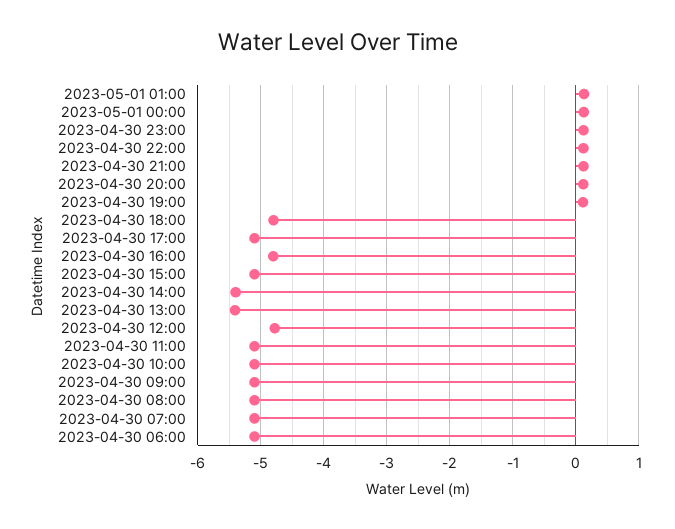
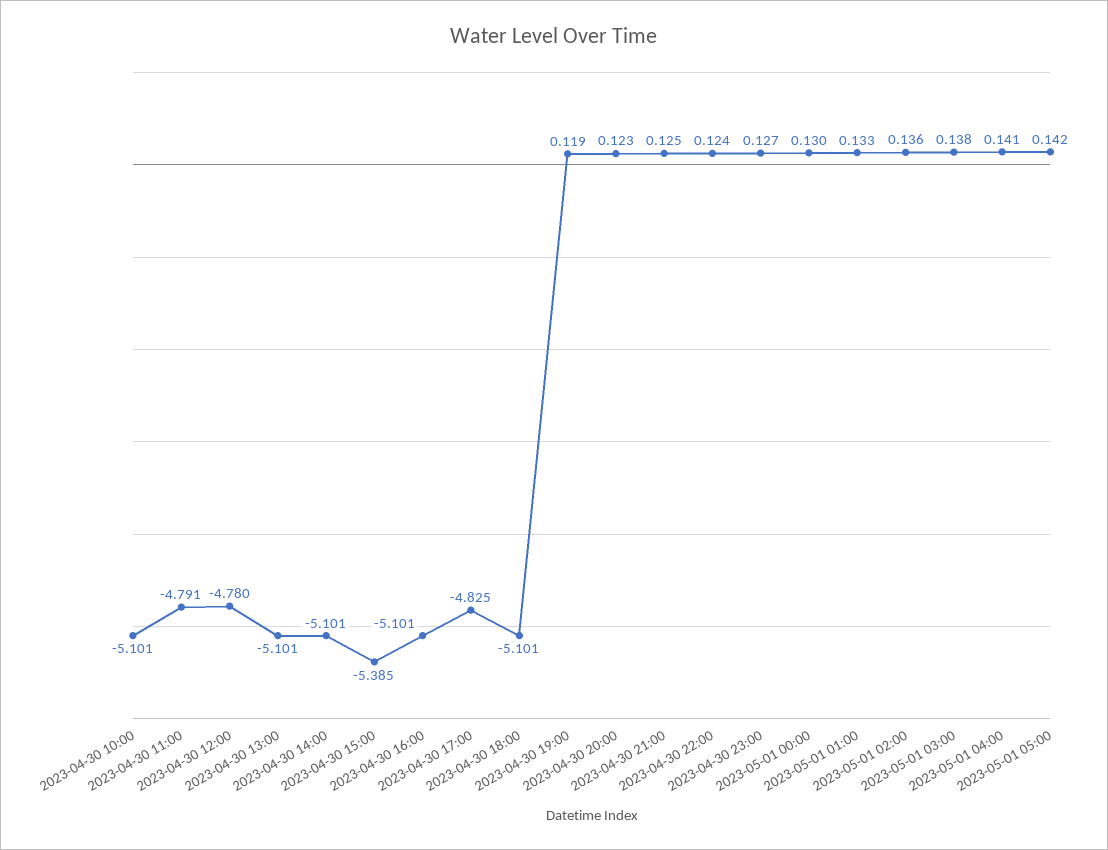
2023-04-30 18:00: -4.8 -> -5.101
2023-04-30 17:00: -5.1 -> -4.825
2023-04-30 16:00: -4.8 -> -5.101
2023-04-30 15:00: -5.1 -> -5.385
2023-04-30 14:00: -5.4 -> -5.101
2023-04-30 13:00: -5.4 -> -5.101
2023-04-30 11:00: -5.1 -> -4.791
2023-04-30 09:00: -5.1 -> none
2023-04-30 08:00: -5.1 -> none
2023-04-30 07:00: -5.1 -> none
2023-04-30 06:00: -5.1 -> none
2023-05-01 02:00: none -> 0.136
2023-05-01 03:00: none -> 0.138
2023-05-01 04:00: none -> 0.141
2023-05-01 05:00: none -> 0.142

